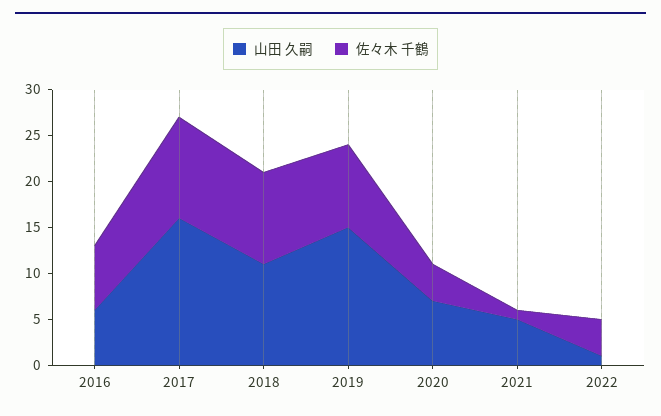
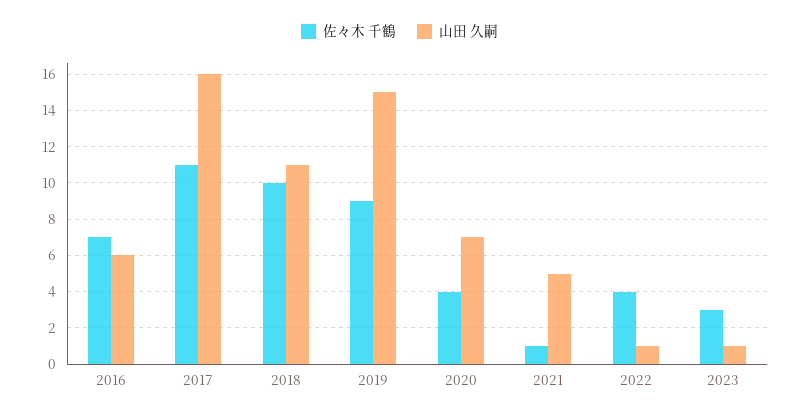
佐々木 千鶴, 2023: none -> 3
山田 久嗣, 2023: none -> 1

